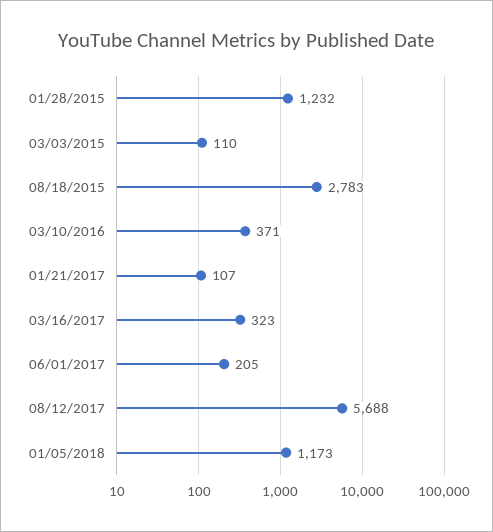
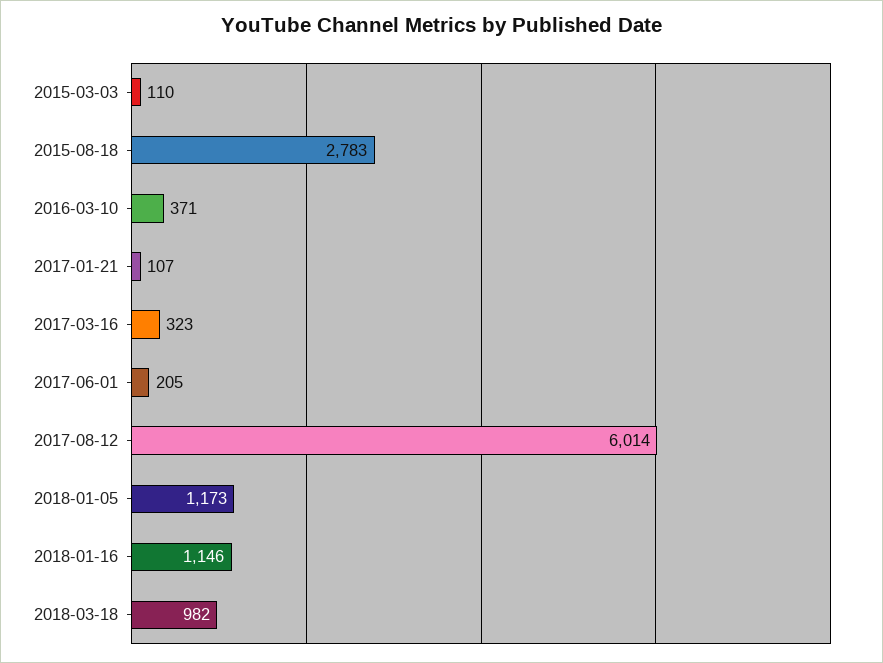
01/28/2015: 1232 -> none
08/12/2017: 5688 -> 6014
2018-01-16: none -> 1146
2018-03-18: none -> 982

